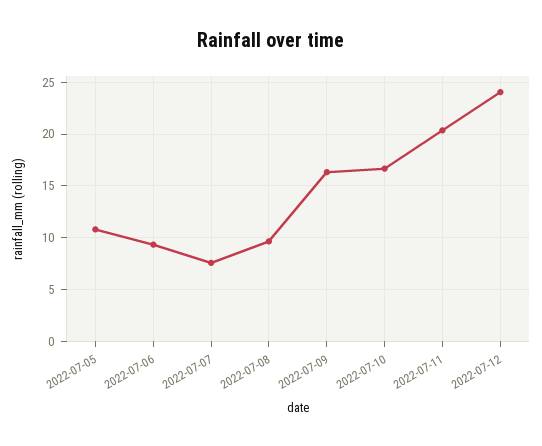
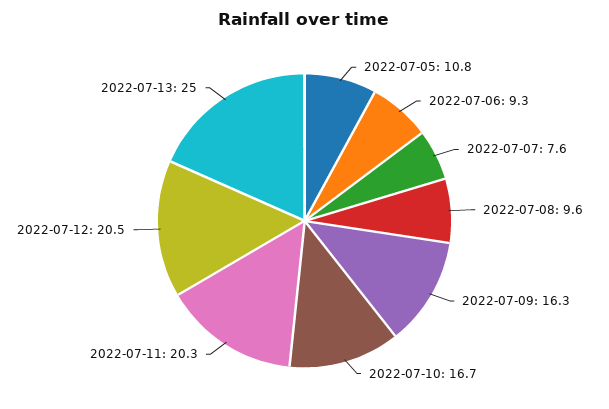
2022-07-12: 24 -> 20.5
2022-07-13: none -> 25

